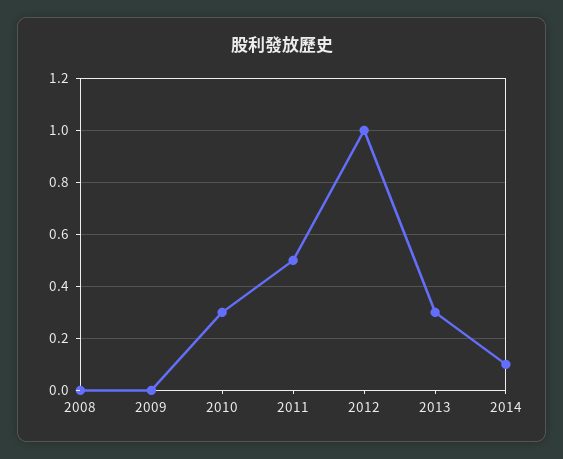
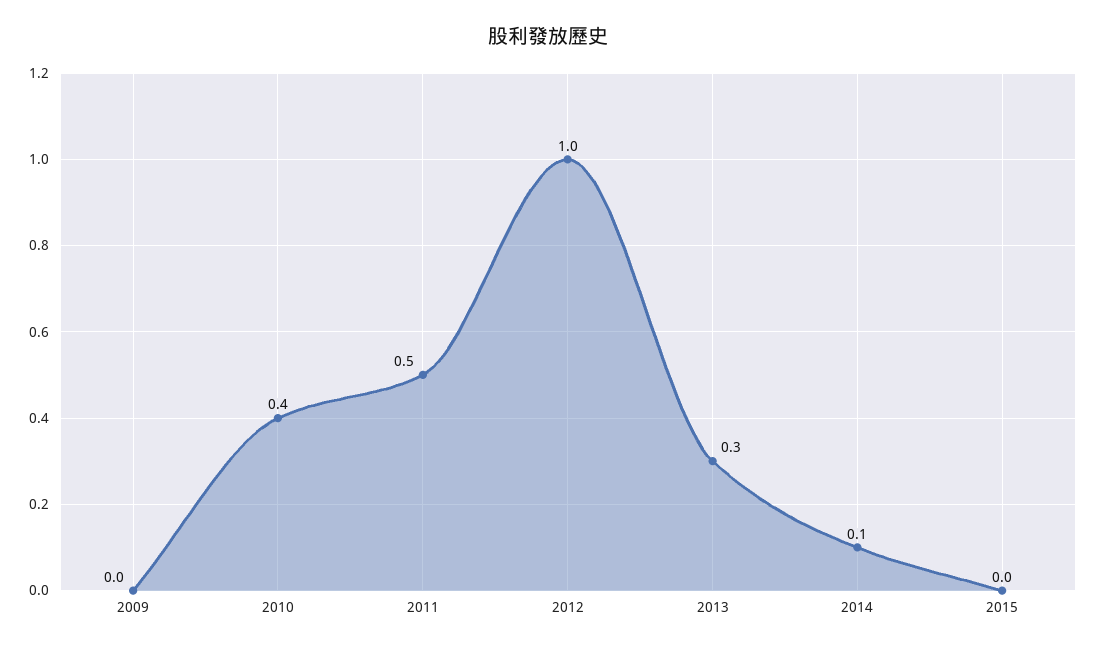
2008: 0 -> none
2010: 0.3 -> 0.4
2015: none -> 0

